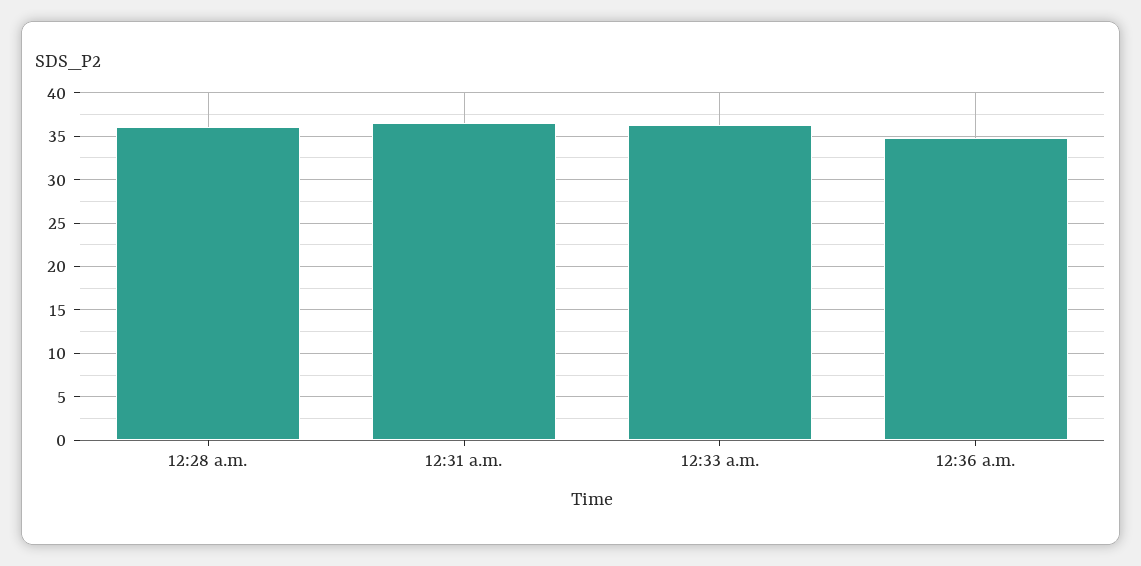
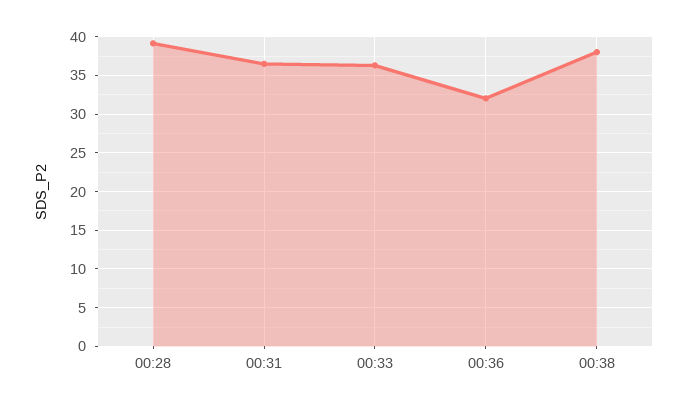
12:28 a.m.: 36 -> 39
12:36 a.m.: 35 -> 32
00:38: none -> 38

